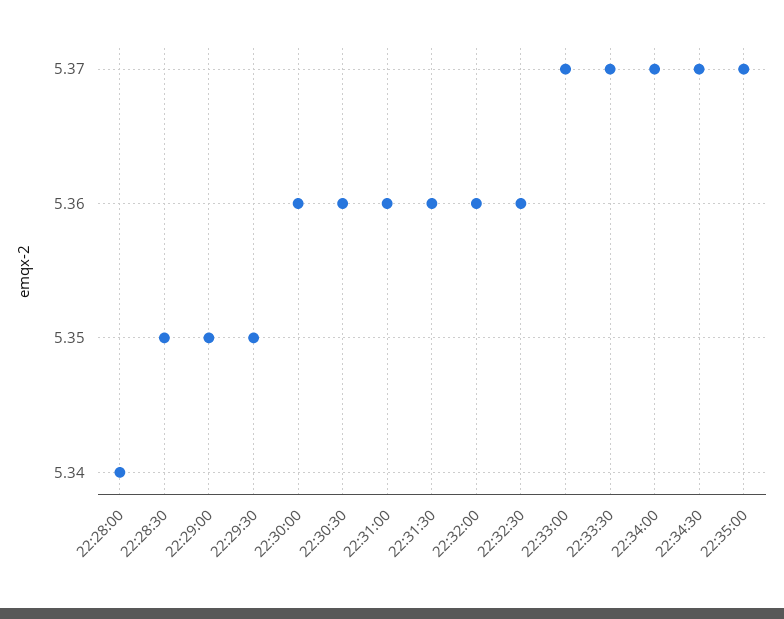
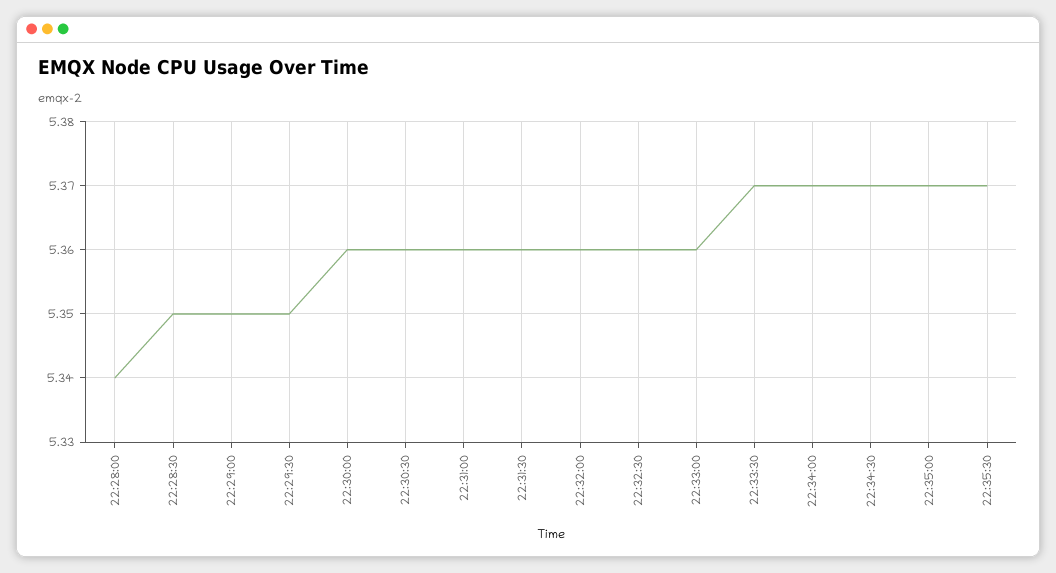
22:33:00: 5.37 -> 5.36
22:35:30: none -> 5.37

